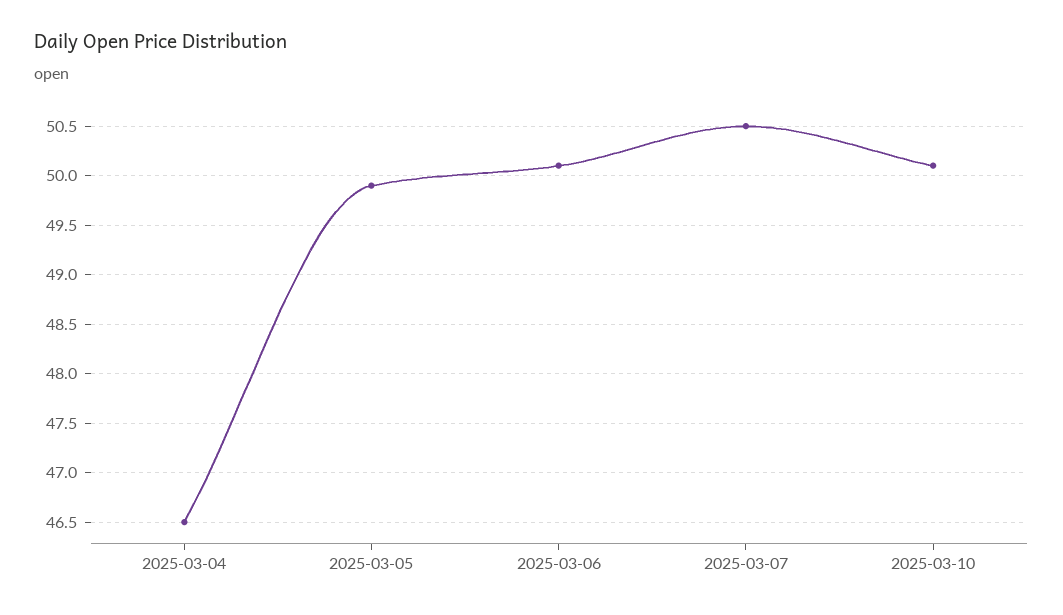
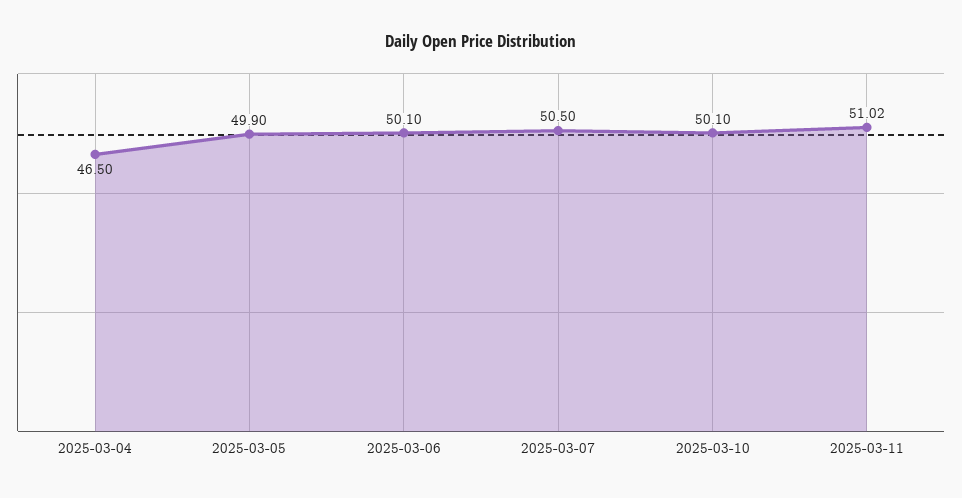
2025-03-11: none -> 51.02

